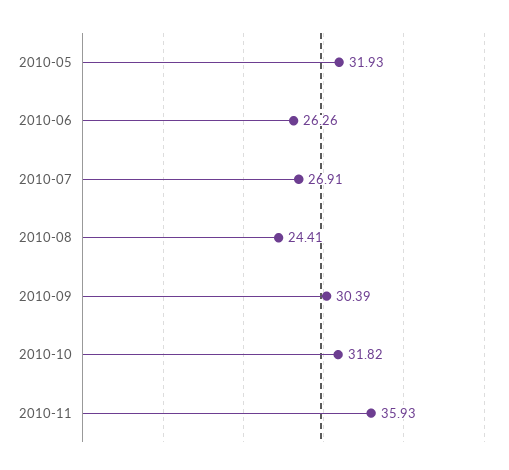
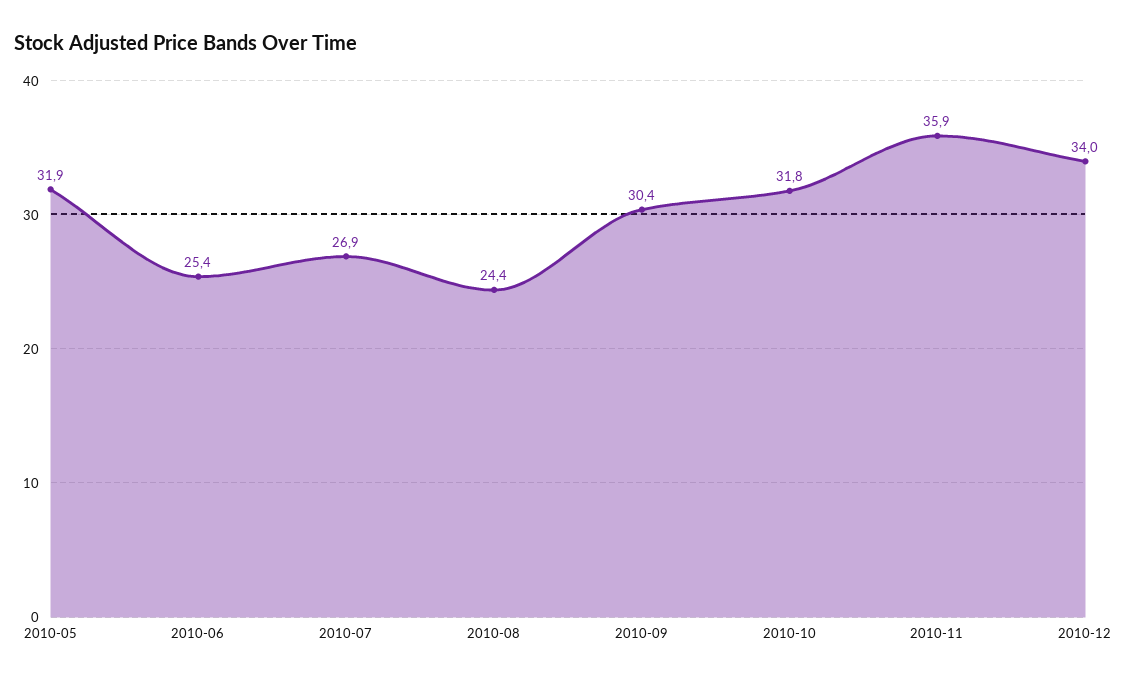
2010-06: 26.26 -> 25.4
2010-12: none -> 34

